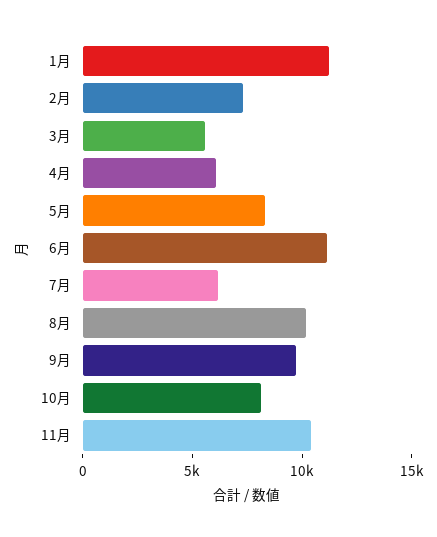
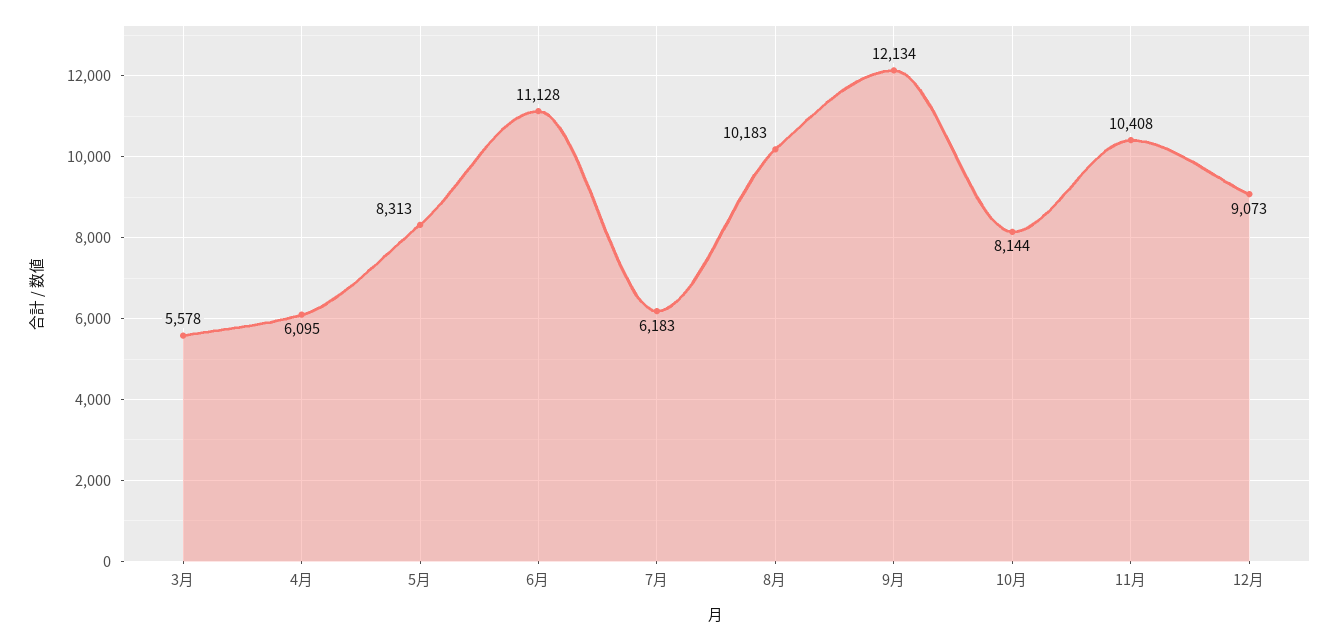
1月: 11000 -> none
2月: 7000 -> none
9月: 10000 -> 12134
12月: none -> 9073

